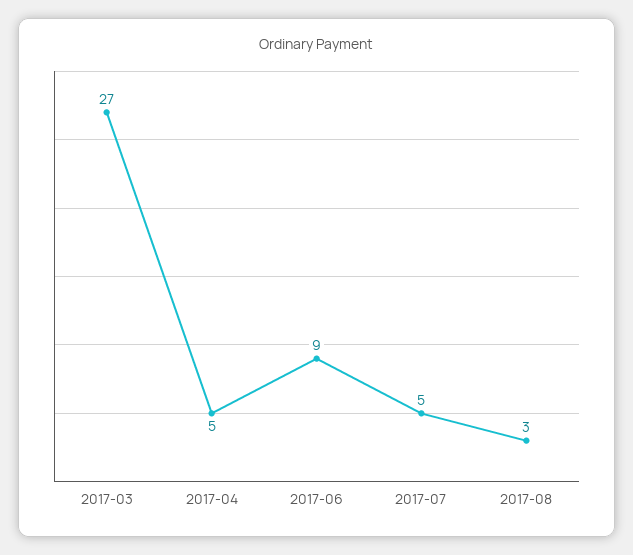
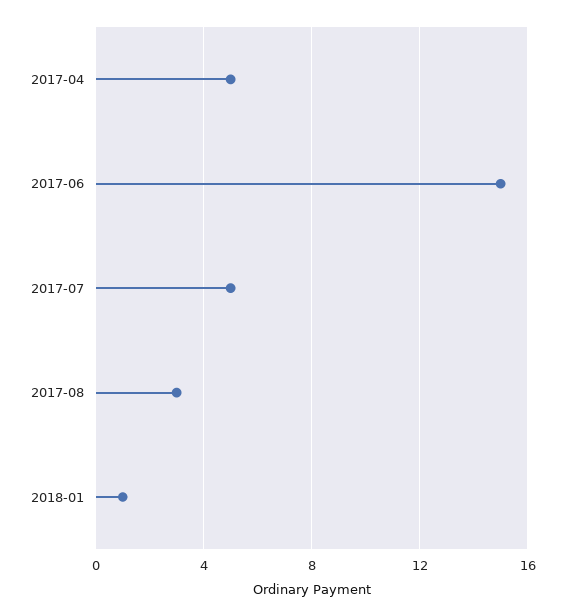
2017-03: 27 -> none
2017-06: 9 -> 15
2018-01: none -> 1

